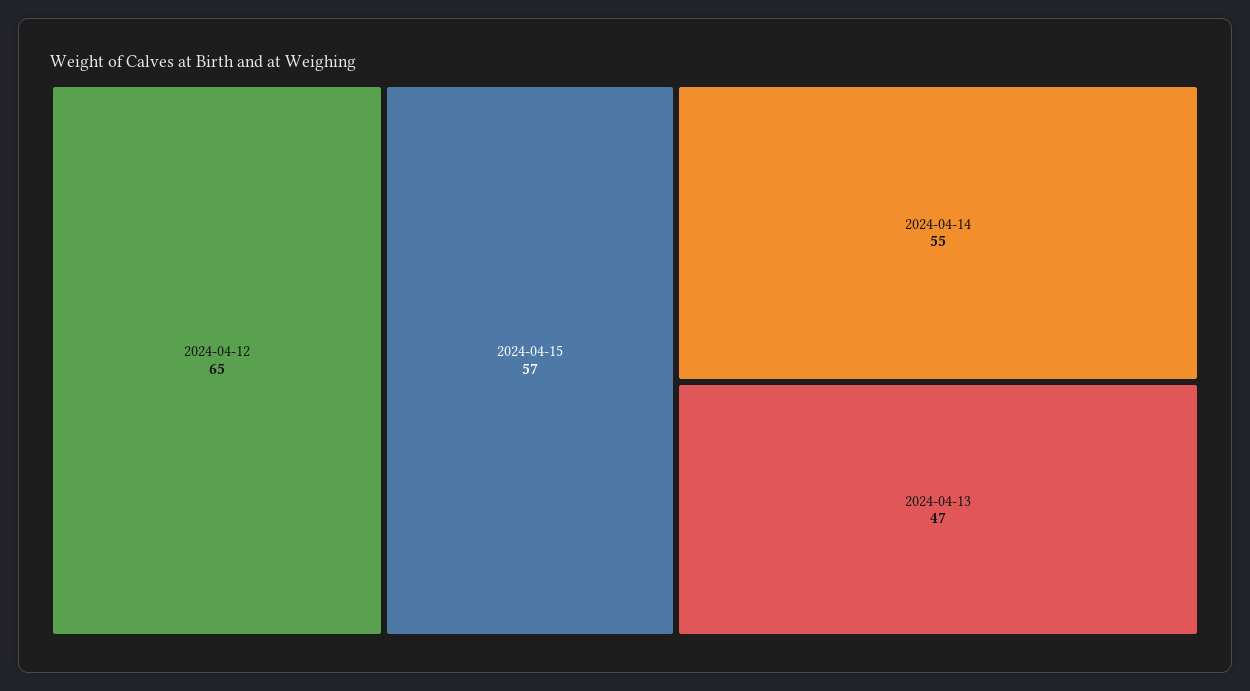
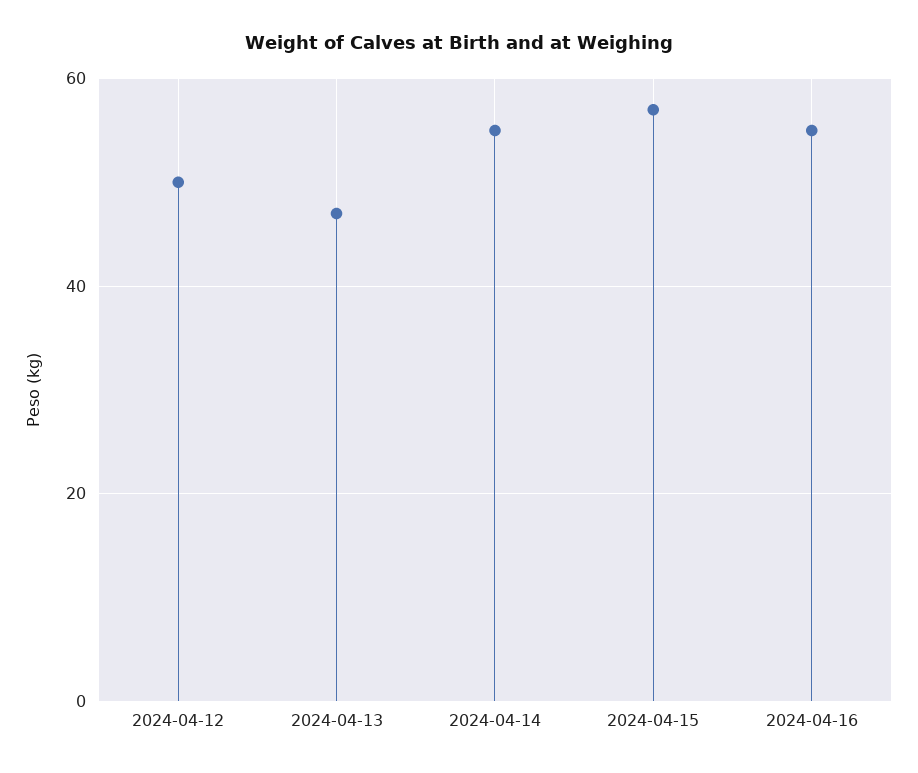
2024-04-12: 65 -> 50
2024-04-16: none -> 55

